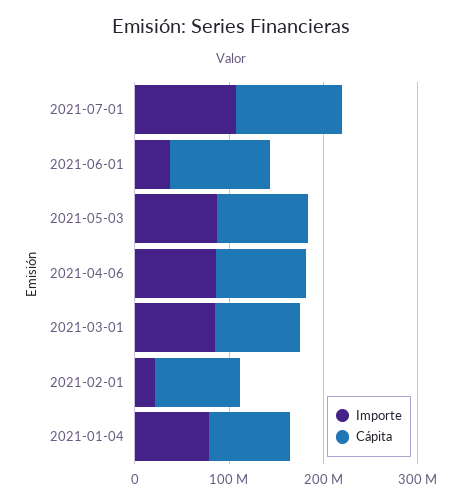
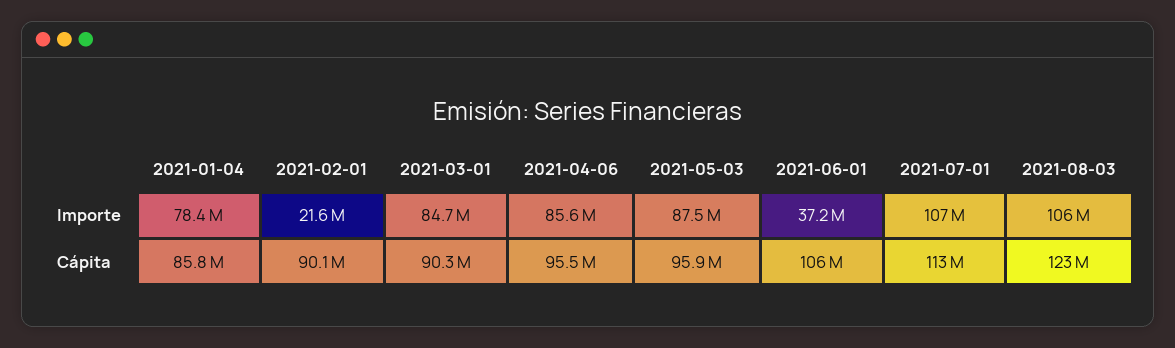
Importe, 2021-08-03: none -> 106000000
Cápita, 2021-08-03: none -> 123000000

